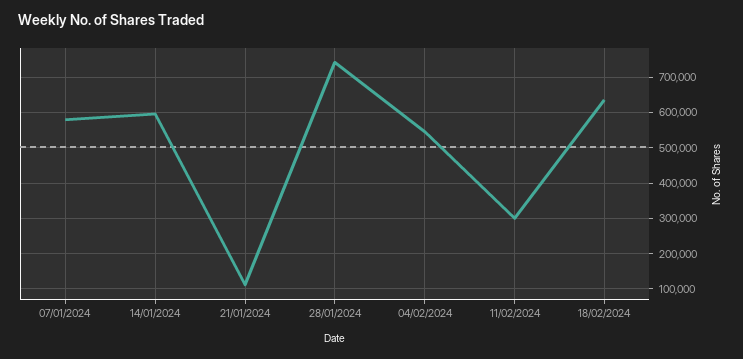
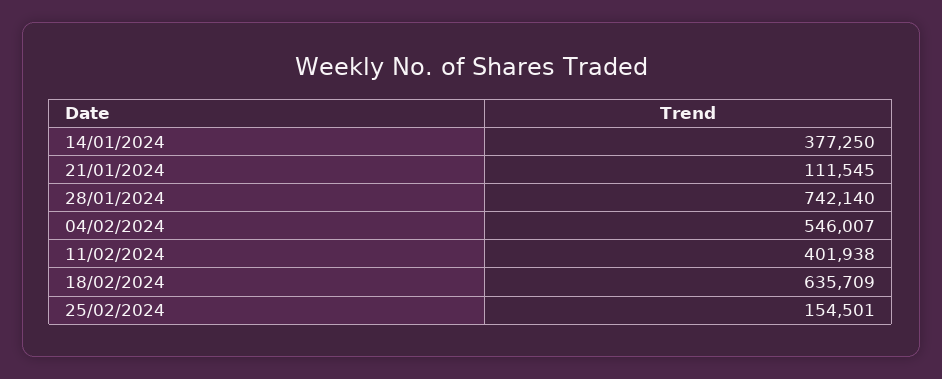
07/01/2024: 580000 -> none
14/01/2024: 600000 -> 377250
11/02/2024: 300000 -> 401938
25/02/2024: none -> 154501

